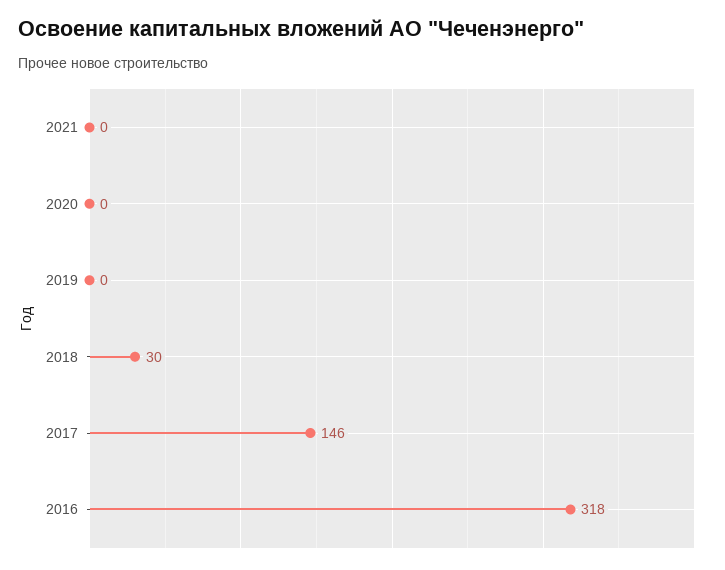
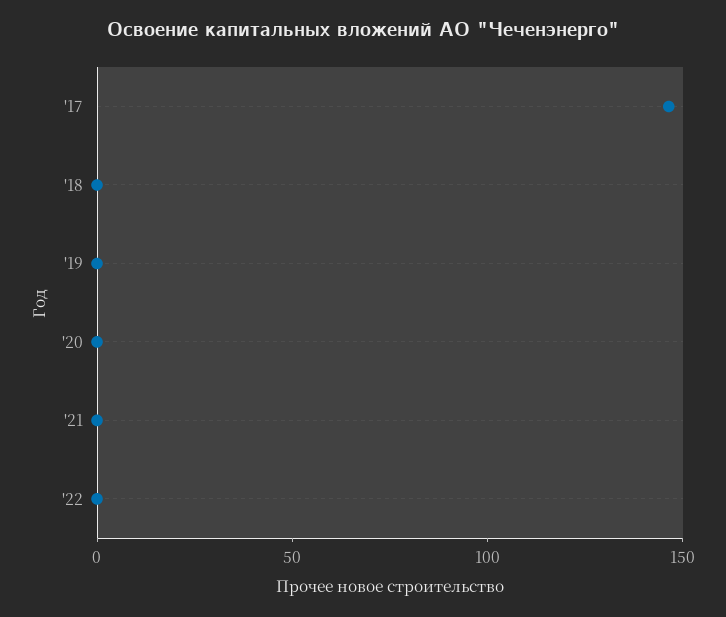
2018: 30 -> 0
2016: 318 -> none
'22: none -> 0

